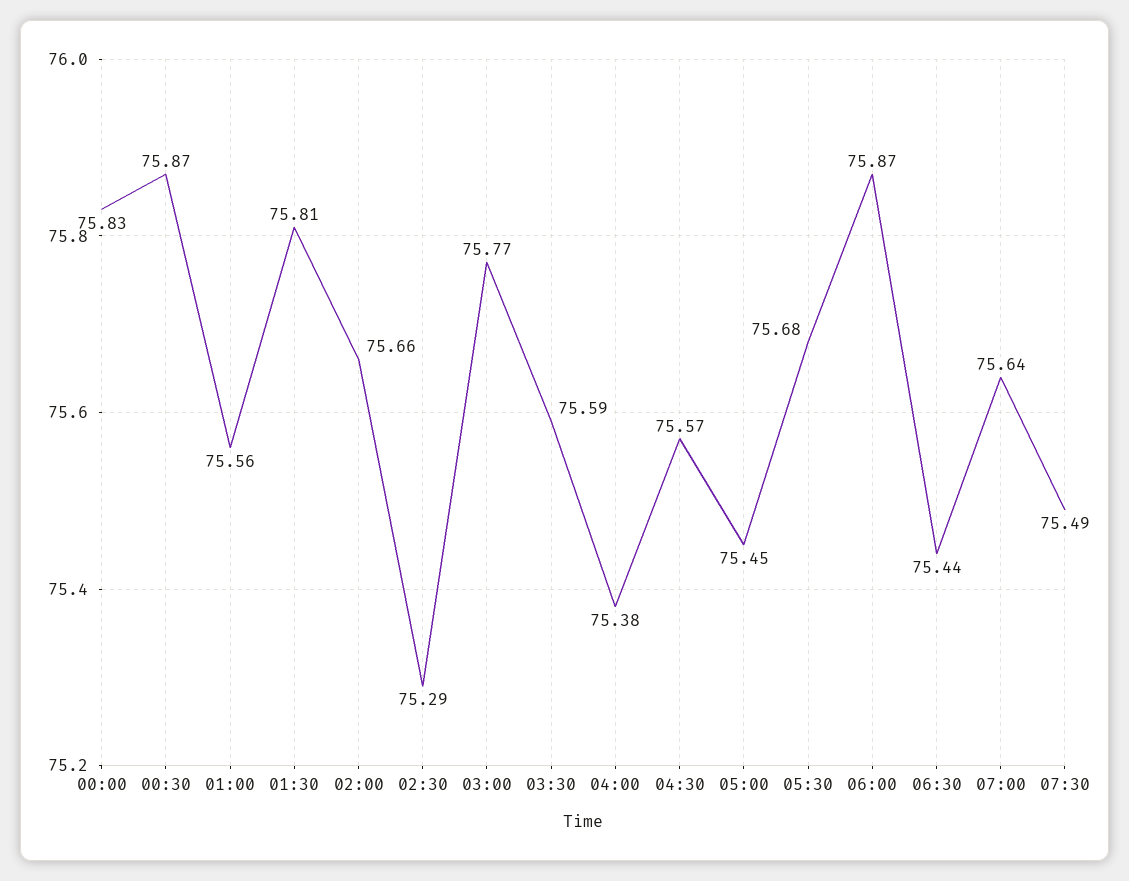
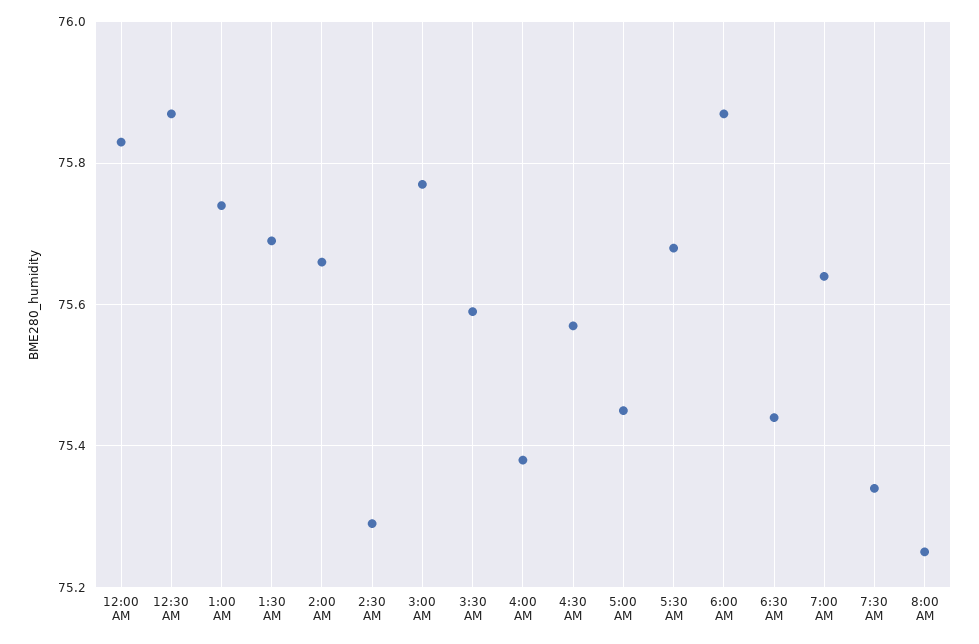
01:00: 75.56 -> 75.75
01:30: 75.81 -> 75.7
07:30: 75.49 -> 75.35
8:00 AM: none -> 75.25

